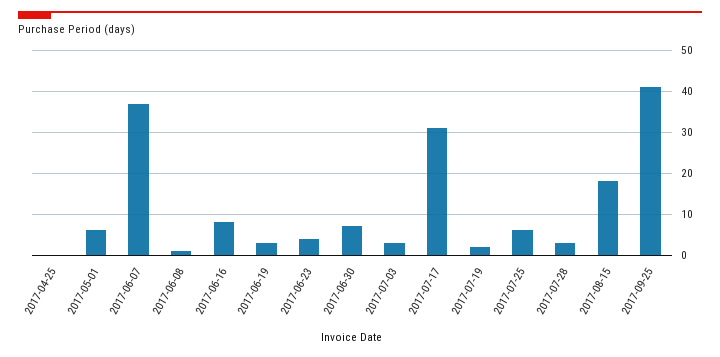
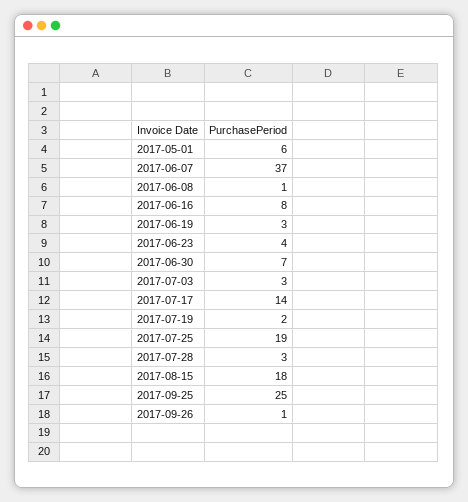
2017-04-25: 0 -> none
2017-07-17: 30 -> 14
2017-07-25: 5 -> 19
2017-09-25: 40 -> 25
2017-09-26: none -> 1

